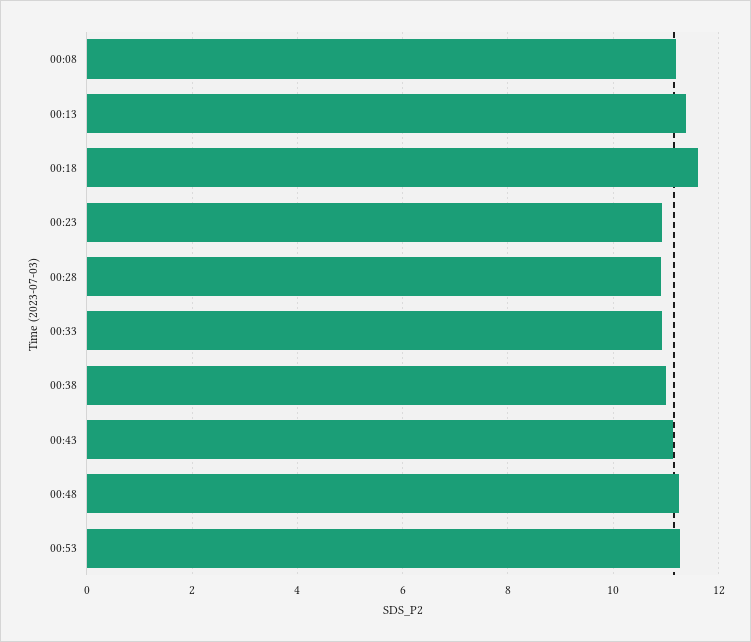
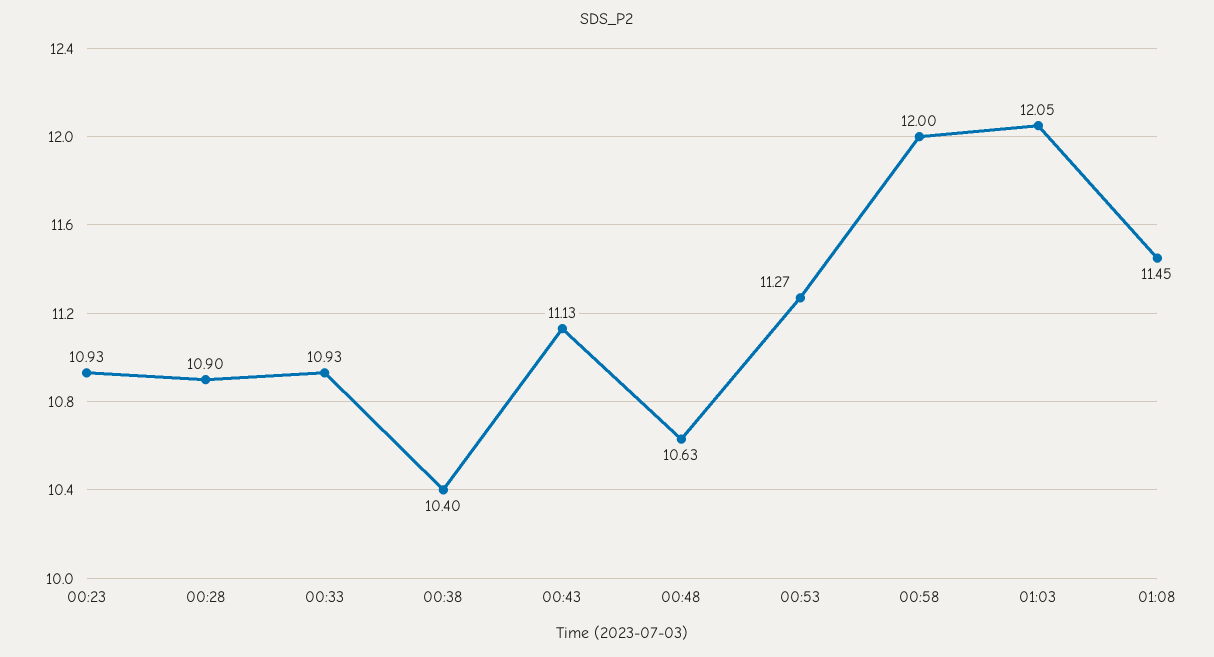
00:08: 11.2 -> none
00:13: 11.4 -> none
00:18: 11.6 -> none
00:38: 11 -> 10.4
00:48: 11.2 -> 10.63
00:58: none -> 12
01:03: none -> 12.05
01:08: none -> 11.45

